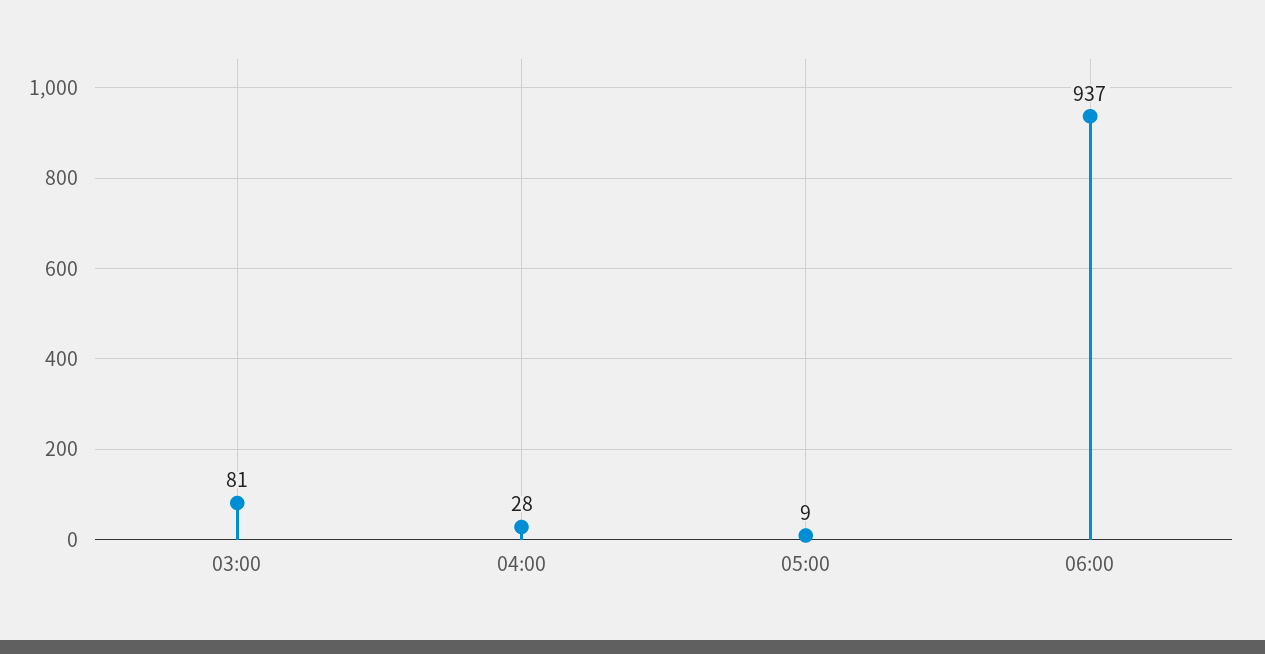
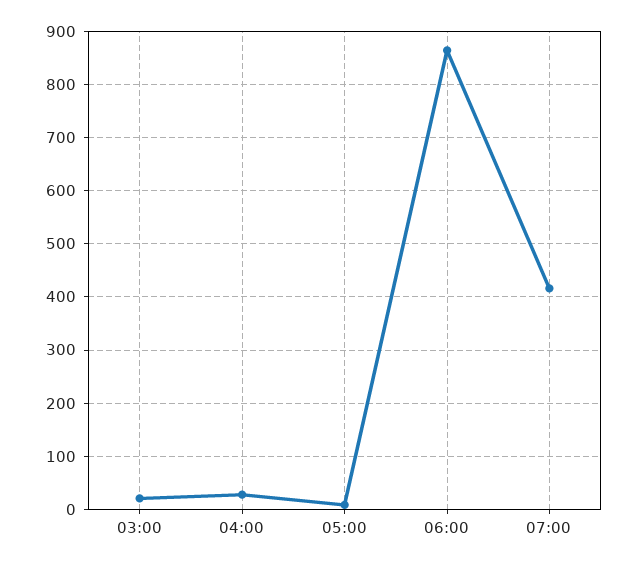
03:00: 81 -> 20
06:00: 937 -> 860
07:00: none -> 420

